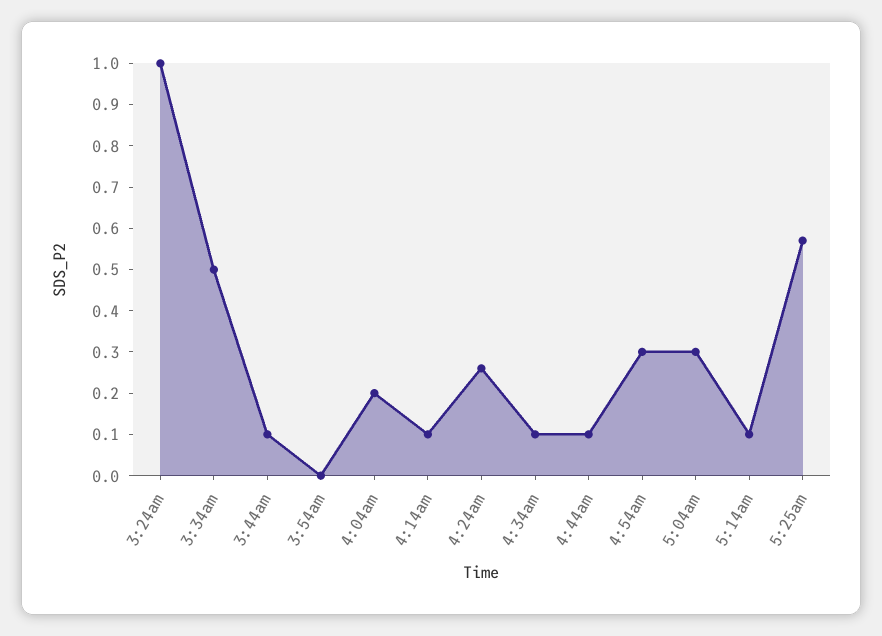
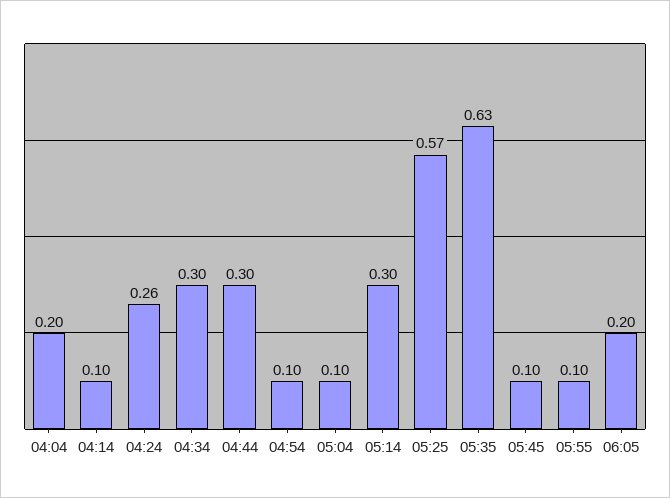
3:24am: 1 -> none
3:34am: 0.5 -> none
3:44am: 0.1 -> none
3:54am: 0 -> none
4:34am: 0.1 -> 0.3
4:44am: 0.1 -> 0.3
4:54am: 0.3 -> 0.1
5:04am: 0.3 -> 0.1
5:14am: 0.1 -> 0.3
05:35: none -> 0.63
05:45: none -> 0.1
05:55: none -> 0.1
06:05: none -> 0.2

